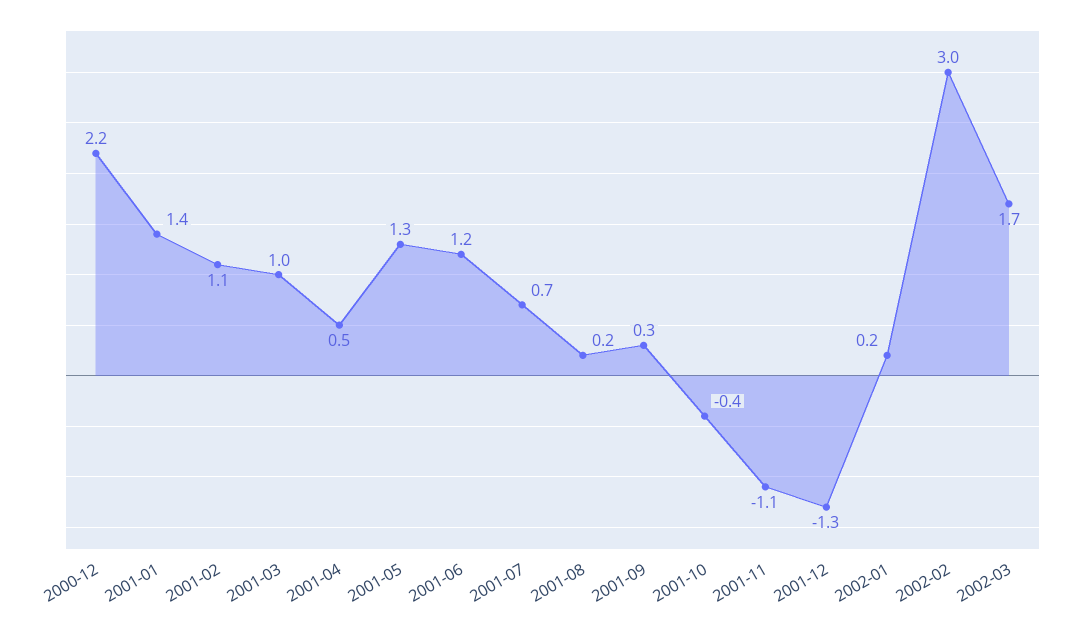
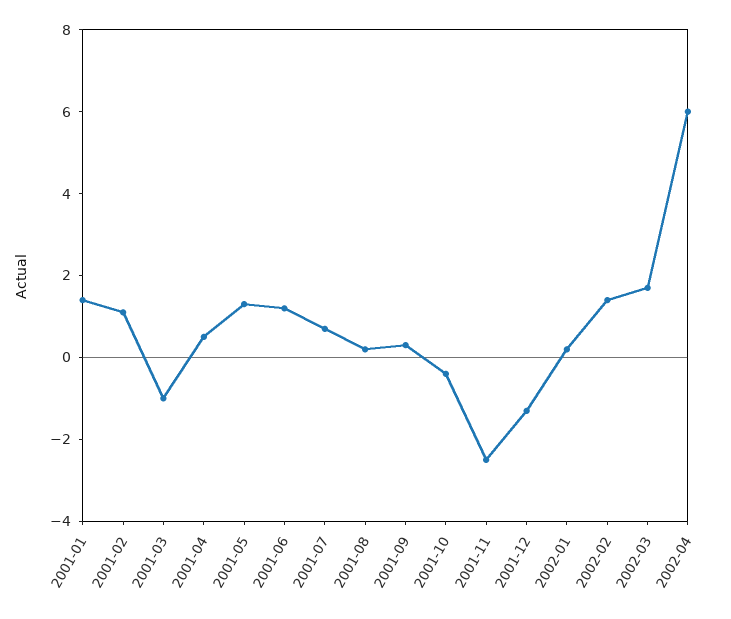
2000-12: 2.2 -> none
2001-03: 1 -> -1
2001-11: -1.1 -> -2.5
2002-02: 3 -> 1.5
2002-04: none -> 6

